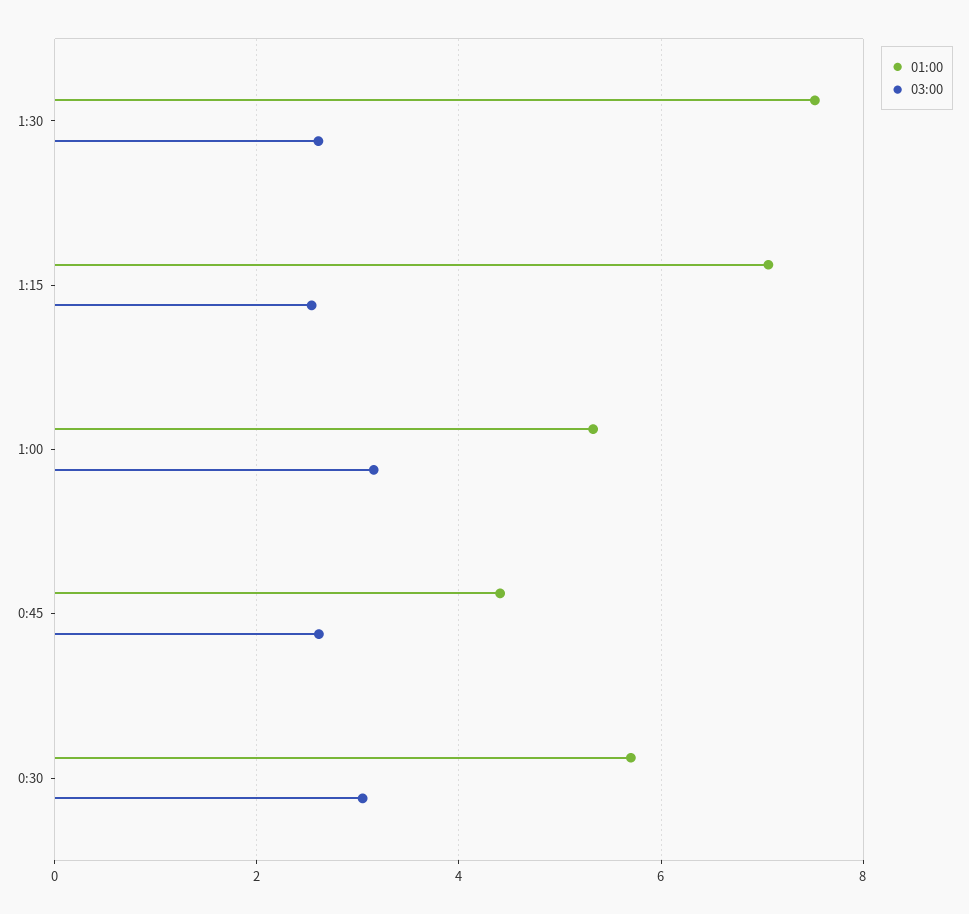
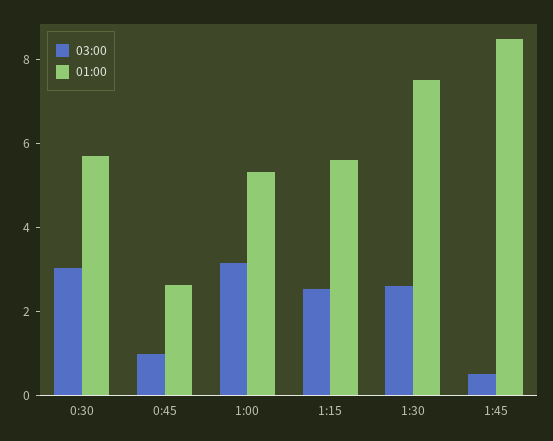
01:00, 1:15: 7 -> 5.5
01:00, 0:45: 4.4 -> 2.5
03:00, 0:45: 2.6 -> 1
03:00, 1:45: none -> 0.5
01:00, 1:45: none -> 8.5

